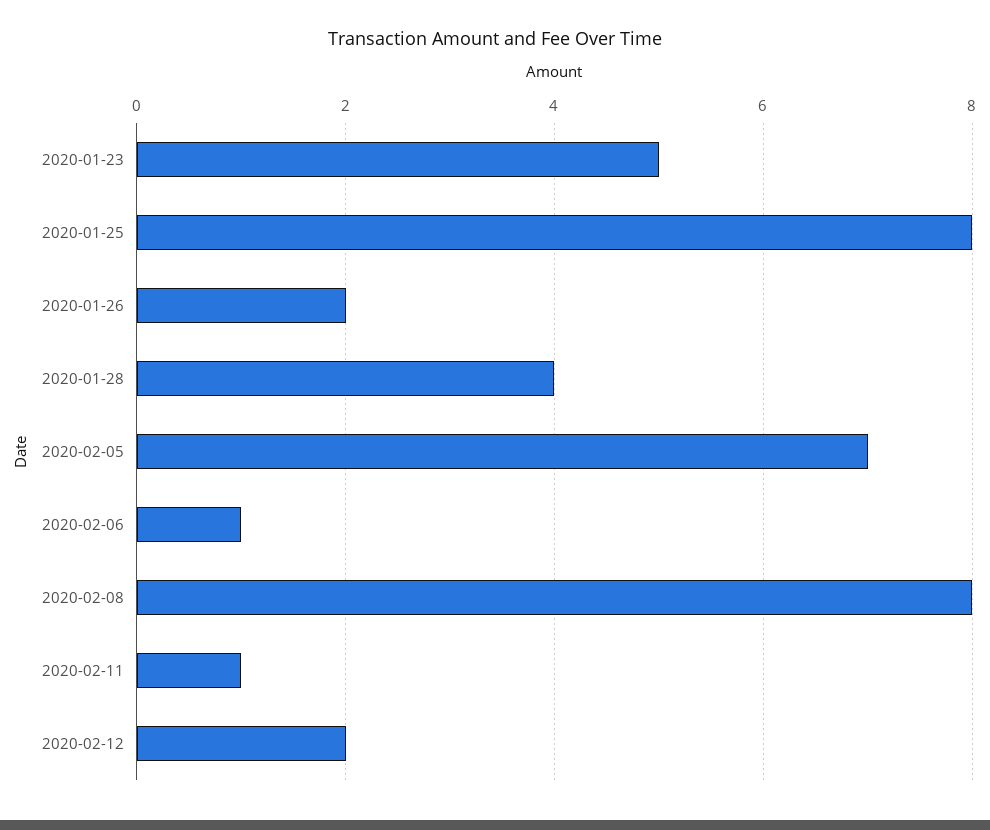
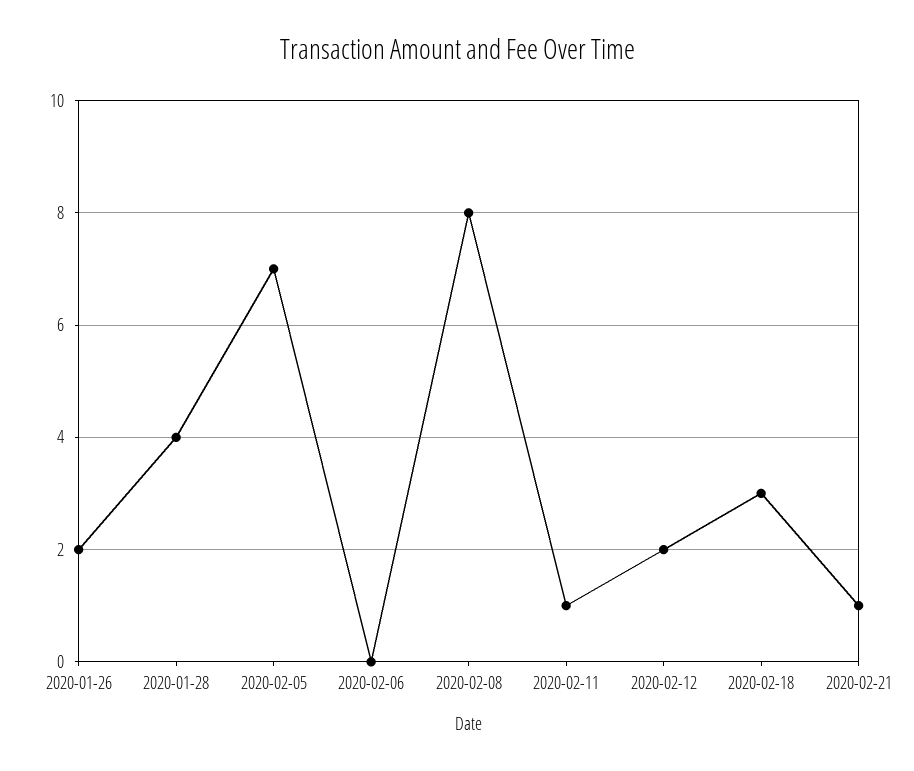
2020-01-23: 5 -> none
2020-01-25: 8 -> none
2020-02-06: 1 -> 0
2020-02-18: none -> 3
2020-02-21: none -> 1

